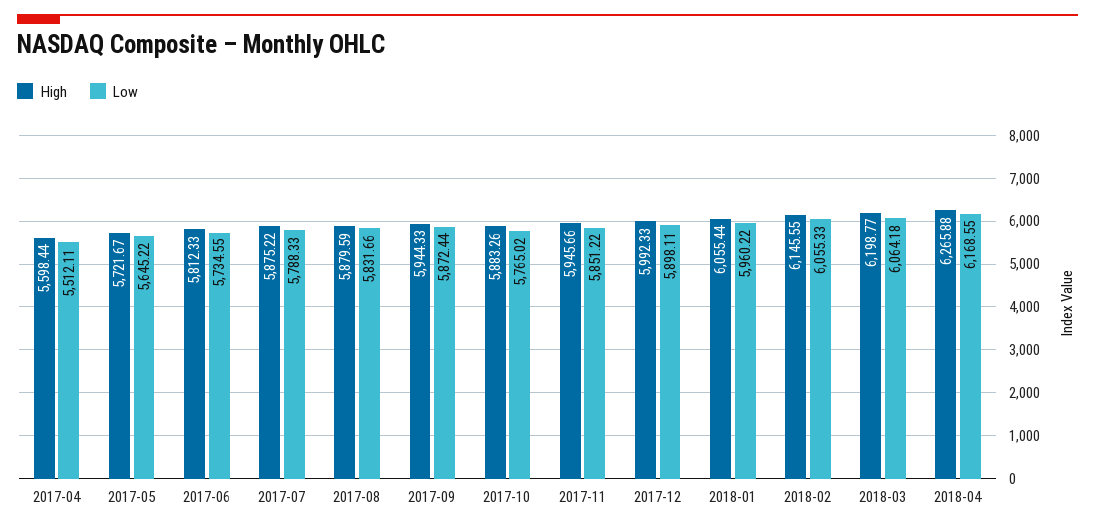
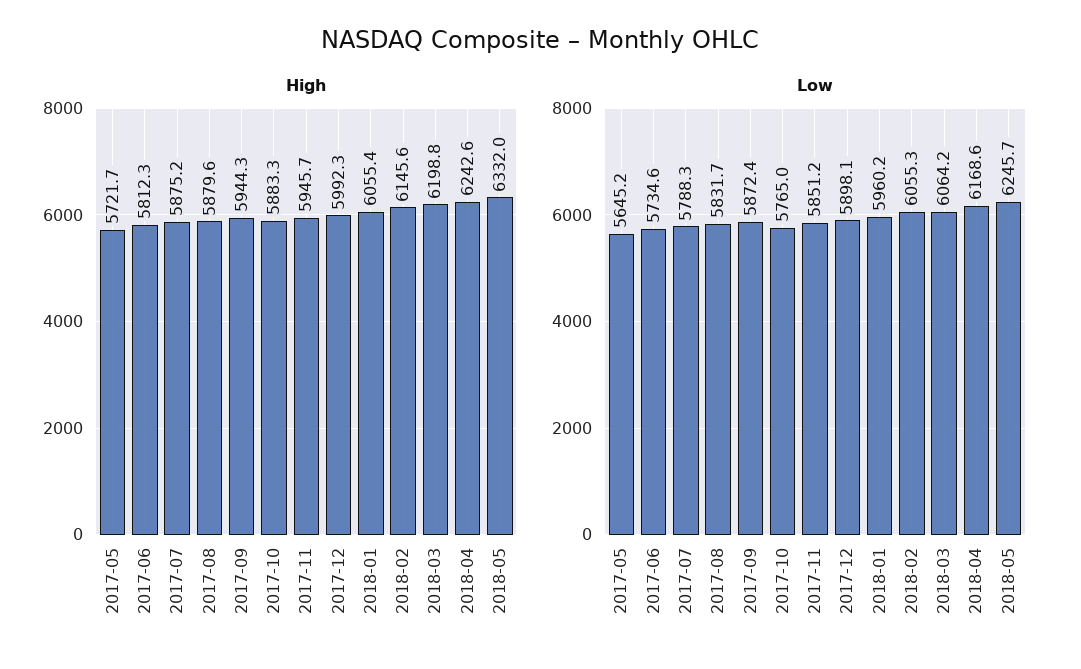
High, 2017-04: 5598.44 -> none
Low, 2017-04: 5512.11 -> none
High, 2018-04: 6265.88 -> 6242.6
High, 2018-05: none -> 6332
Low, 2018-05: none -> 6245.7

